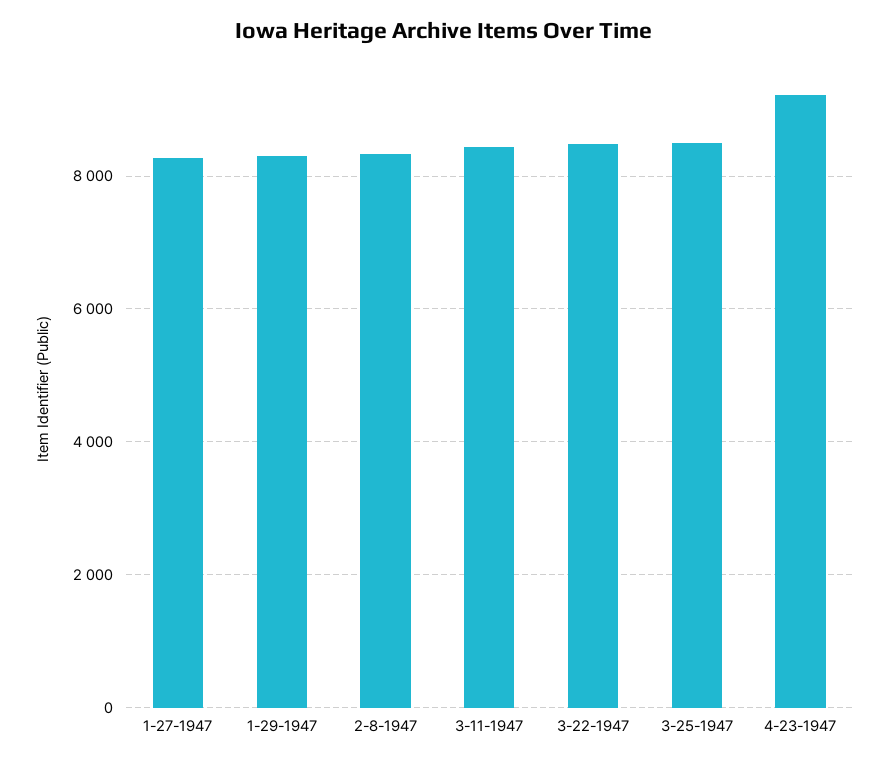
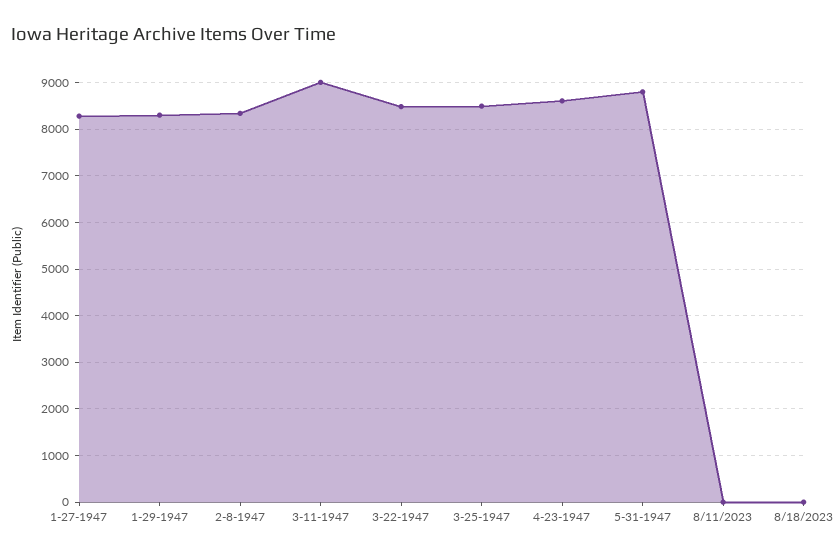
3-11-1947: 8400 -> 9000
4-23-1947: 9200 -> 8600
5-31-1947: none -> 8800
8/11/2023: none -> 0
8/18/2023: none -> 0

